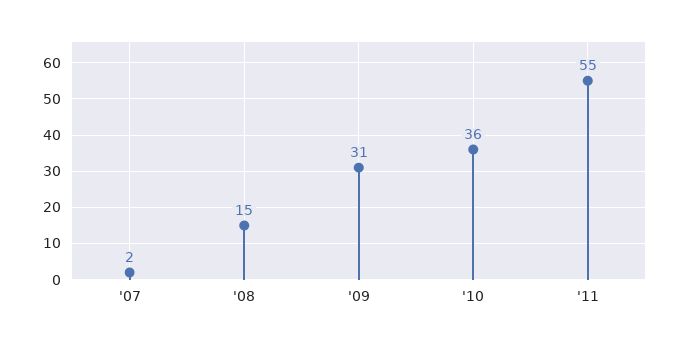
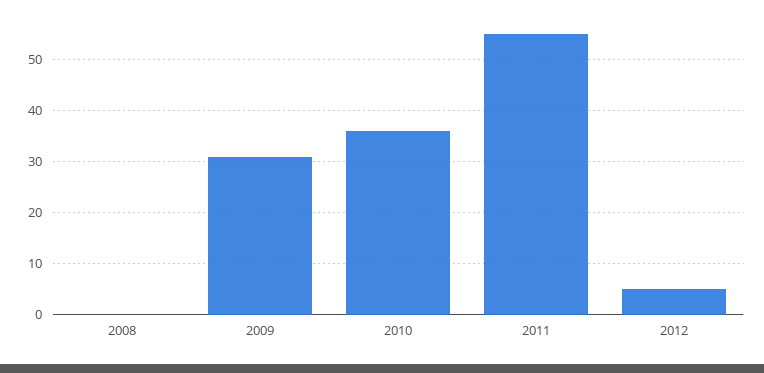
'07: 2 -> none
'08: 15 -> 0
2012: none -> 5

